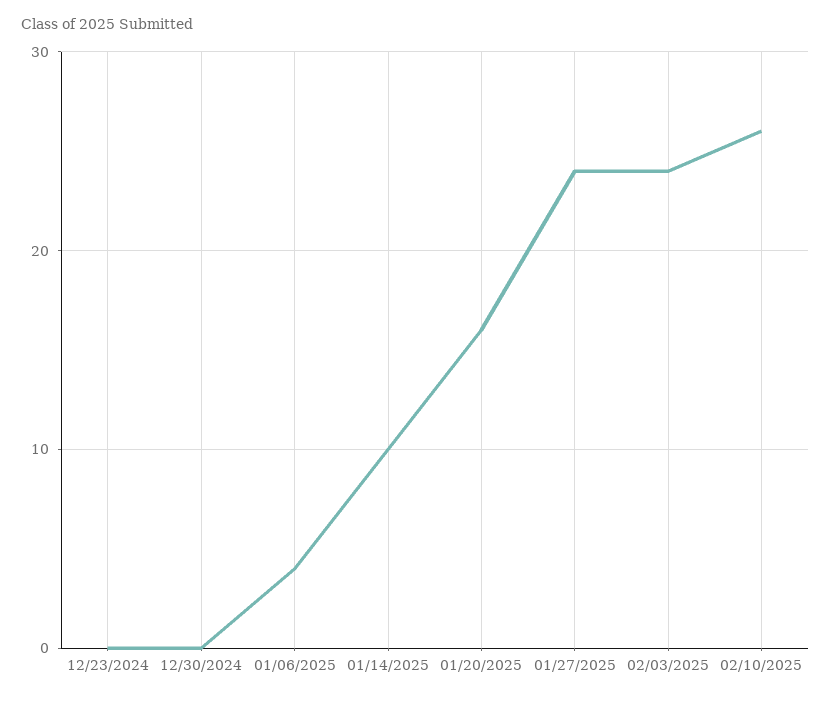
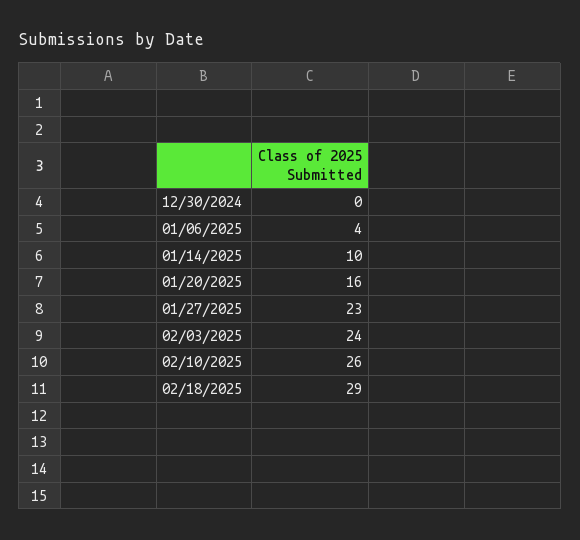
12/23/2024: 0 -> none
01/27/2025: 24 -> 23
02/18/2025: none -> 29

